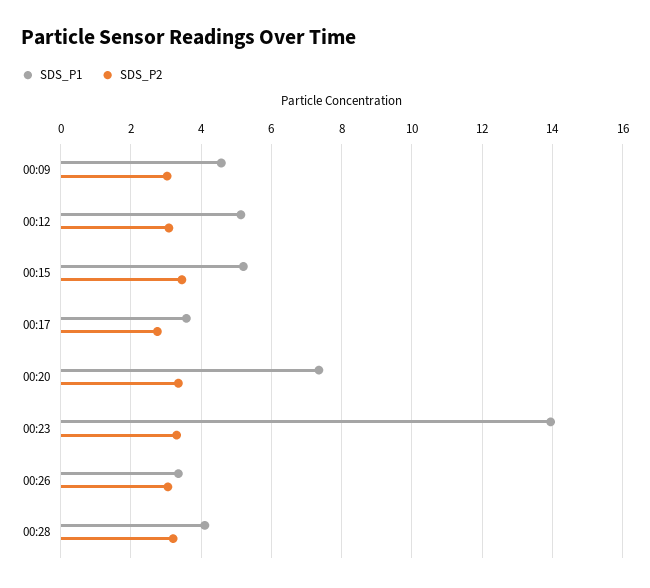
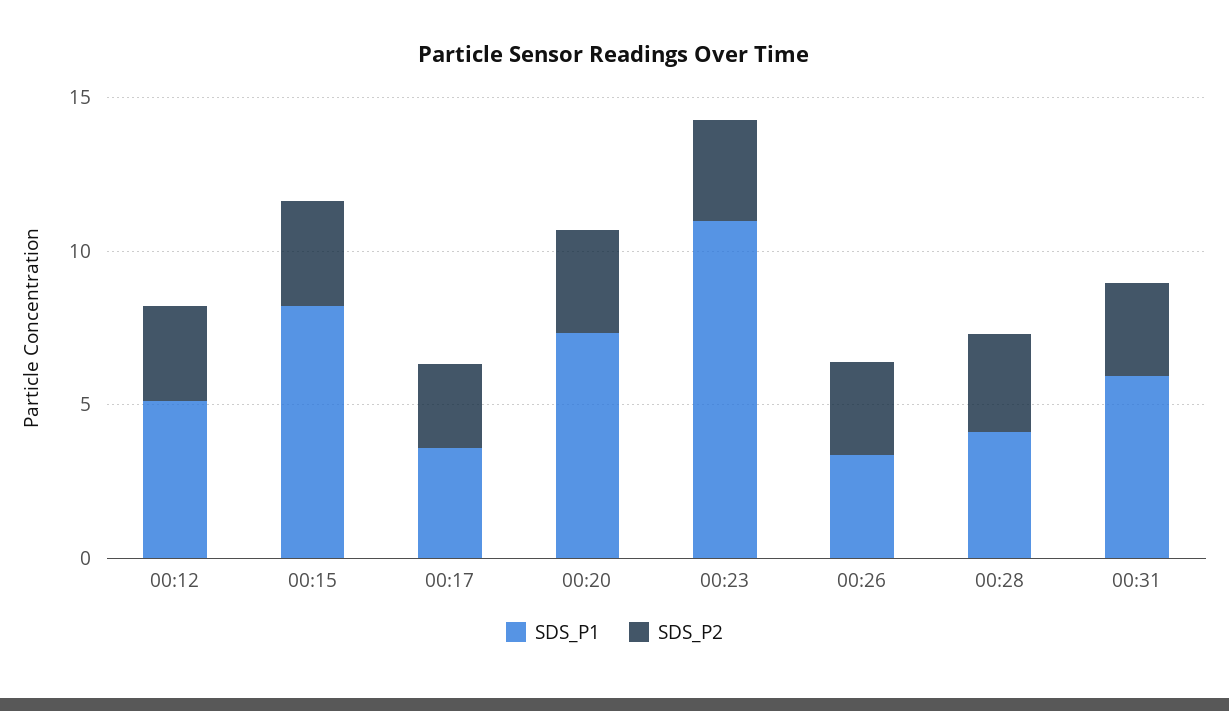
SDS_P1, 00:09: 4.6 -> none
SDS_P2, 00:09: 3 -> none
SDS_P1, 00:15: 5.2 -> 8
SDS_P1, 00:23: 14 -> 11
SDS_P1, 00:31: none -> 6
SDS_P2, 00:31: none -> 3

